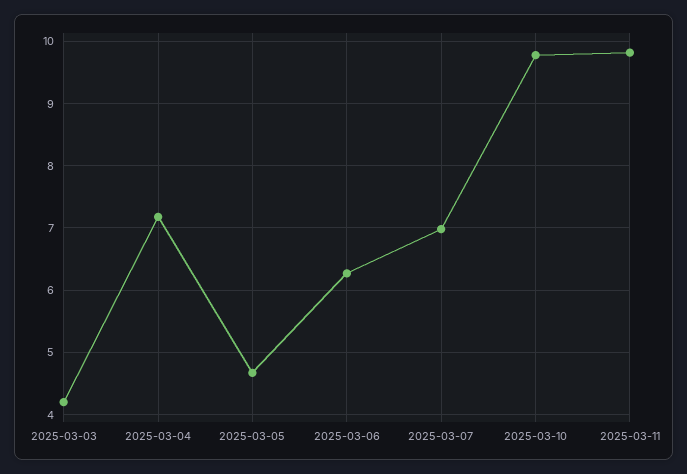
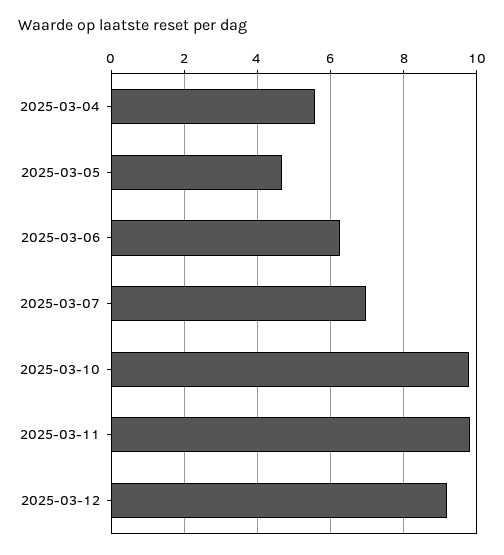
2025-03-03: 4.2 -> none
2025-03-04: 7.2 -> 5.6
2025-03-12: none -> 9.2

